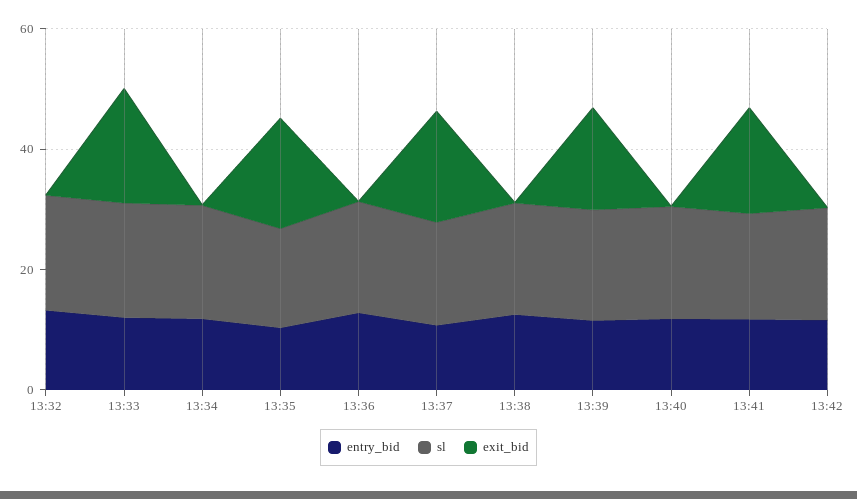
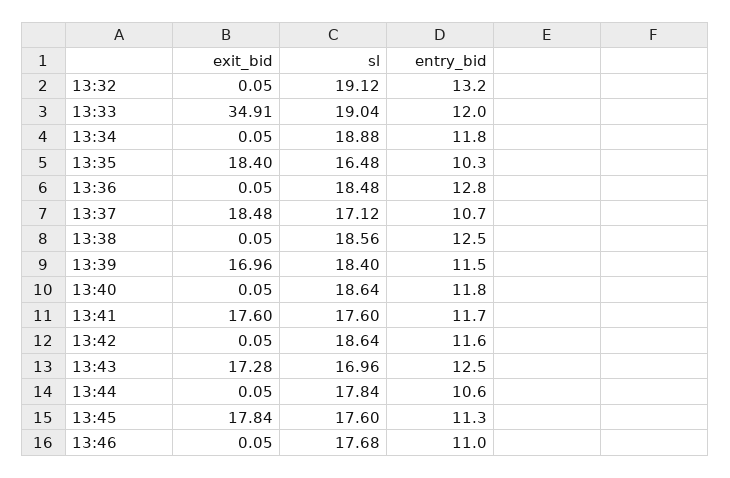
exit_bid, 13:33: 20 -> 34.91
exit_bid, 13:43: none -> 17.28
sl, 13:43: none -> 16.96
entry_bid, 13:43: none -> 12.5
exit_bid, 13:44: none -> 0.05
sl, 13:44: none -> 17.84
entry_bid, 13:44: none -> 10.6
exit_bid, 13:45: none -> 17.84
sl, 13:45: none -> 17.6
entry_bid, 13:45: none -> 11.3
exit_bid, 13:46: none -> 0.05
sl, 13:46: none -> 17.68
entry_bid, 13:46: none -> 11

